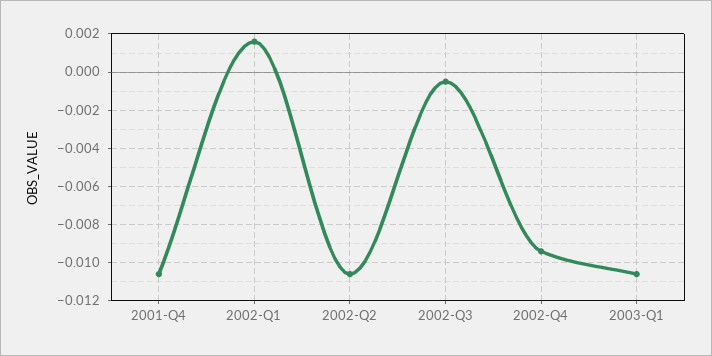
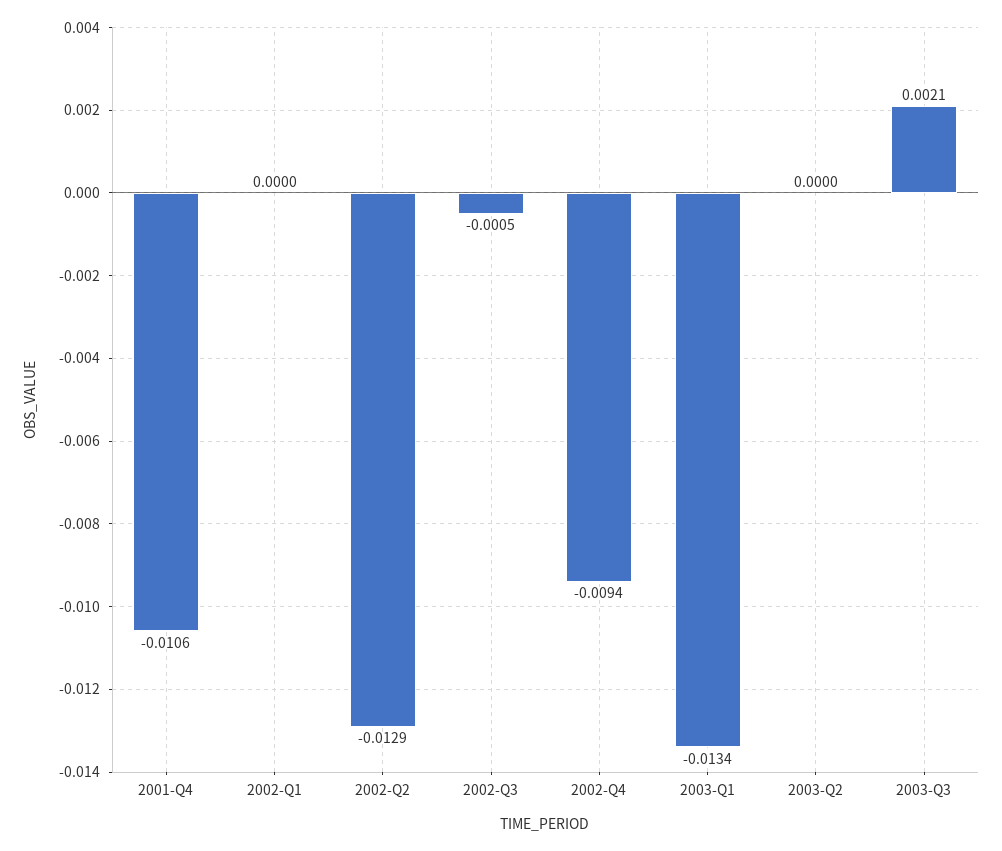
2002-Q1: 0.0015 -> 0
2002-Q2: -0.0105 -> -0.0129
2003-Q1: -0.0105 -> -0.0134
2003-Q2: none -> 0
2003-Q3: none -> 0.0021

